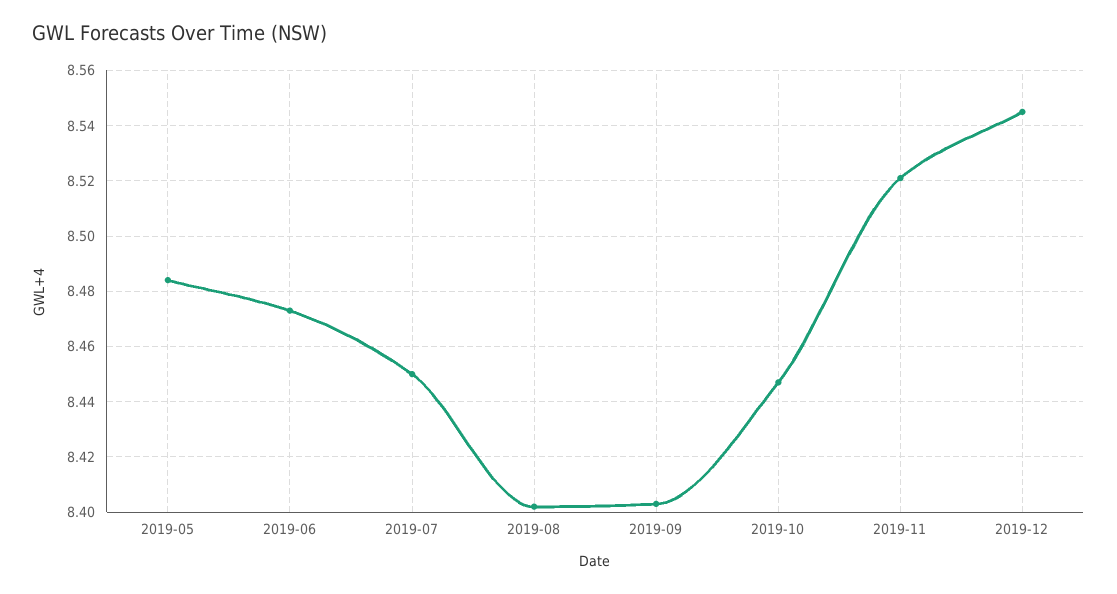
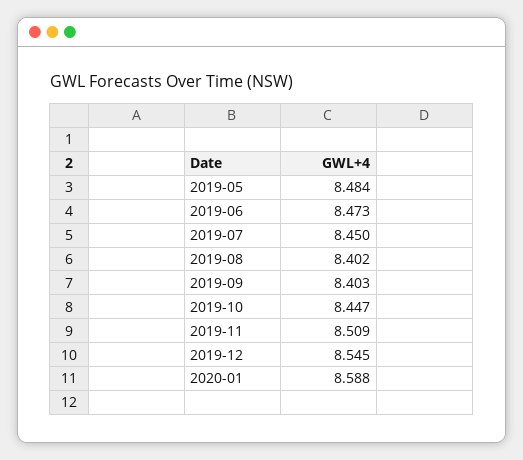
2019-11: 8.52 -> 8.509
2020-01: none -> 8.588

